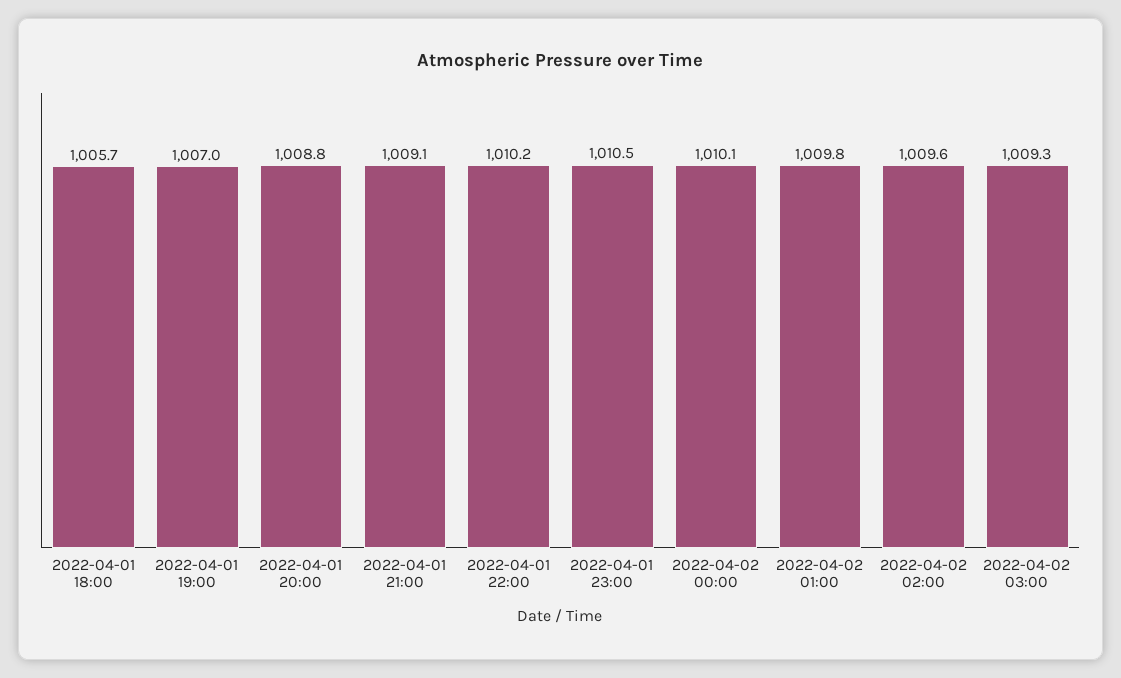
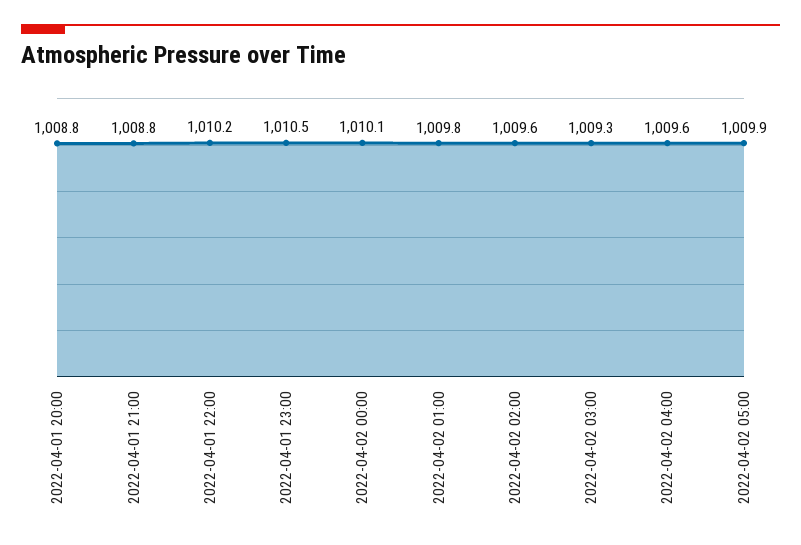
2022-04-01 18:00: 1005.7 -> none
2022-04-01 19:00: 1007 -> none
2022-04-01 21:00: 1009.1 -> 1008.8
2022-04-02 04:00: none -> 1009.6
2022-04-02 05:00: none -> 1009.9

